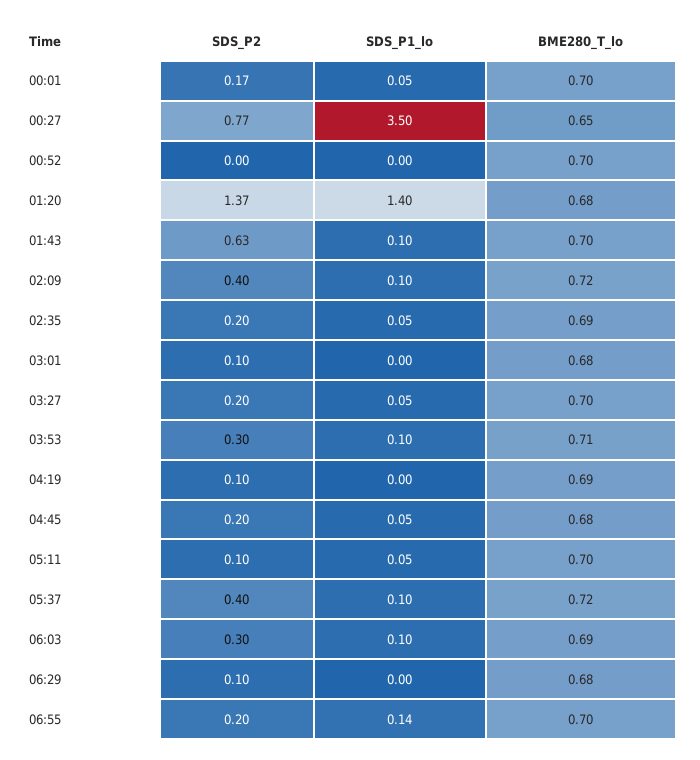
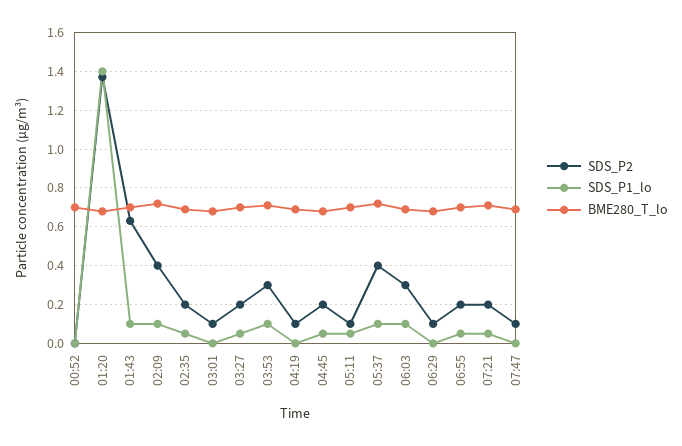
SDS_P2, 00:01: 0.17 -> none
SDS_P1_lo, 00:01: 0.05 -> none
BME280_T_lo, 00:01: 0.7 -> none
SDS_P2, 00:27: 0.77 -> none
SDS_P1_lo, 00:27: 3.5 -> none
BME280_T_lo, 00:27: 0.65 -> none
SDS_P1_lo, 06:55: 0.14 -> 0.05
SDS_P2, 07:21: none -> 0.2
SDS_P1_lo, 07:21: none -> 0.05
BME280_T_lo, 07:21: none -> 0.7
SDS_P2, 07:47: none -> 0.1
SDS_P1_lo, 07:47: none -> 0
BME280_T_lo, 07:47: none -> 0.7

